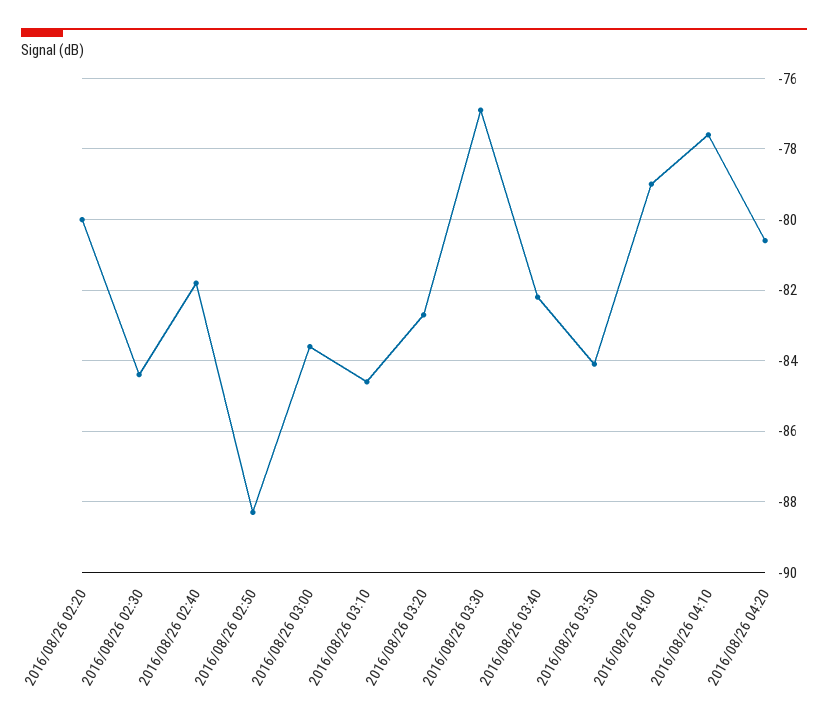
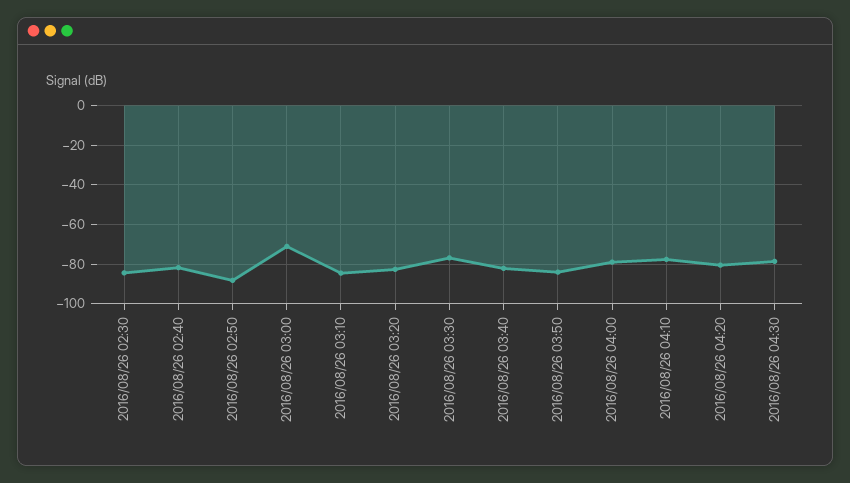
2016/08/26 02:20: -80 -> none
2016/08/26 03:00: -83.5 -> -70
2016/08/26 04:30: none -> -80

